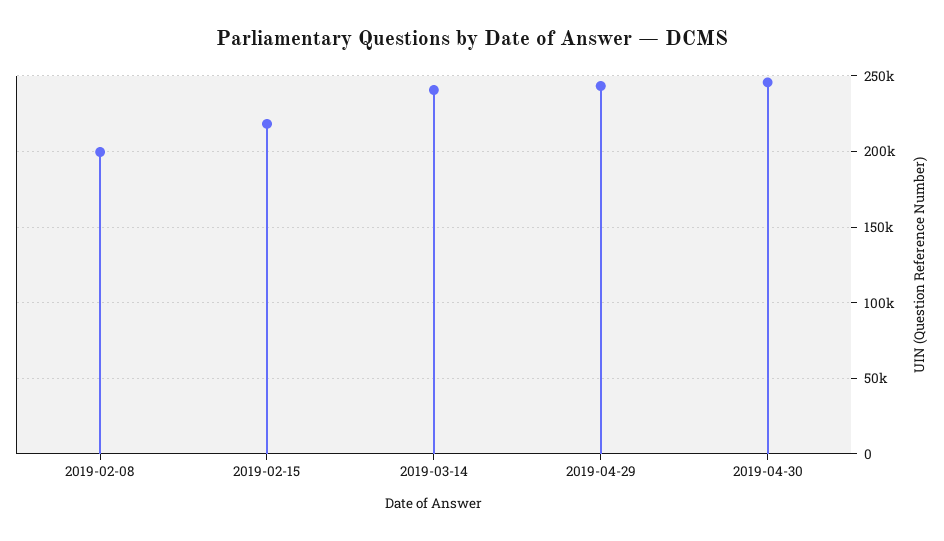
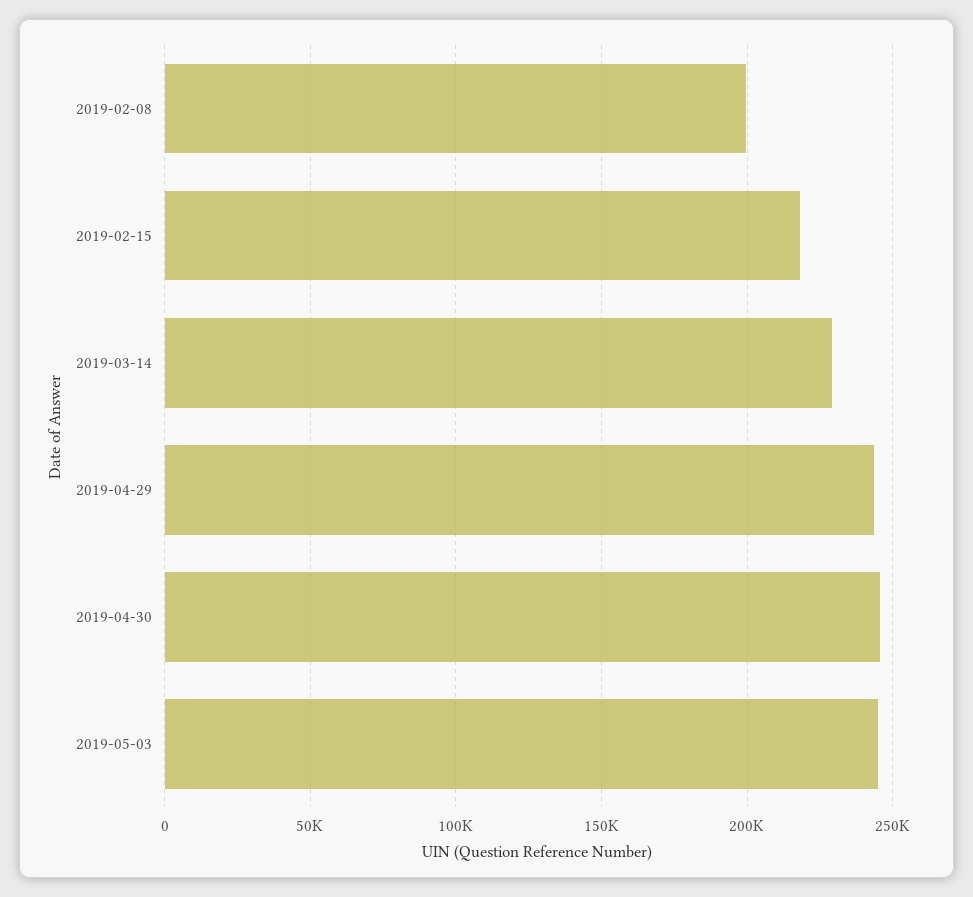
2019-03-14: 240000 -> 230000
2019-05-03: none -> 245000

